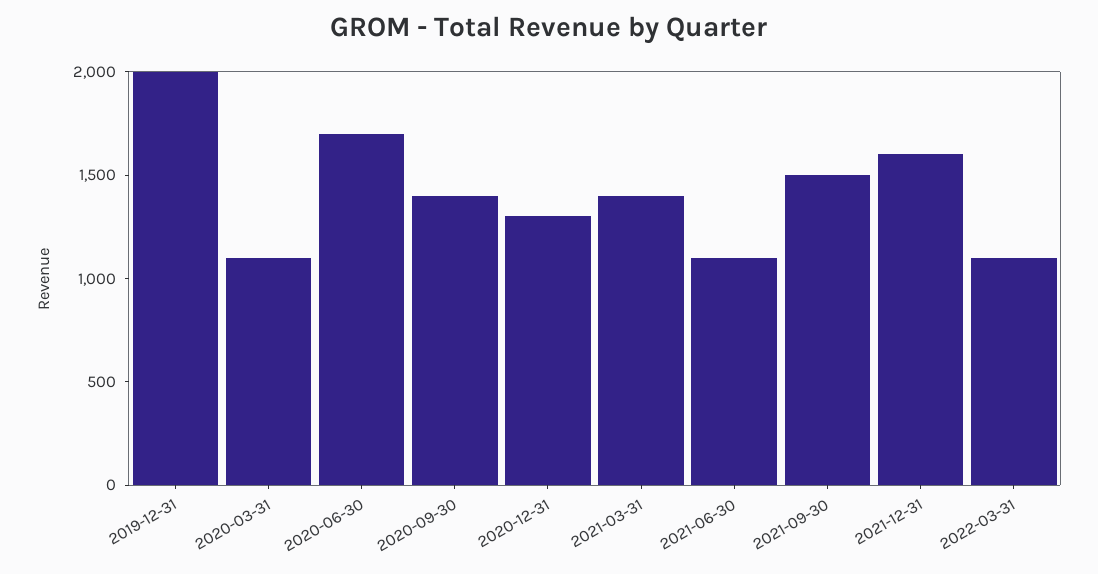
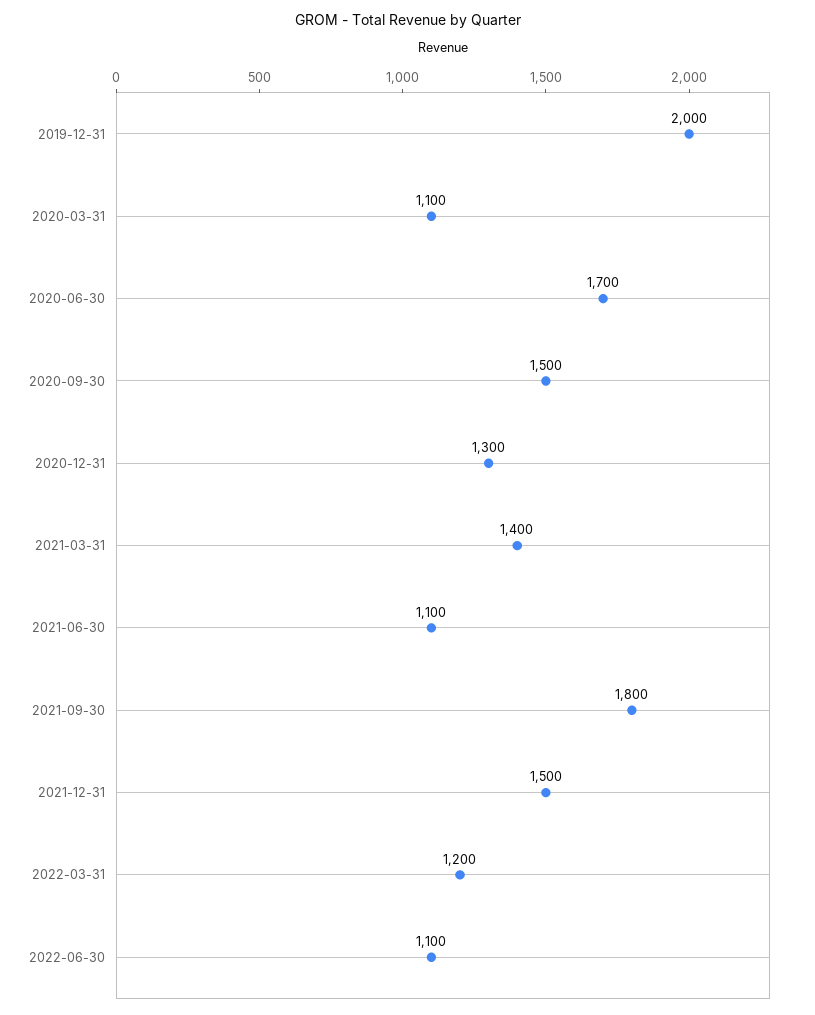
2020-09-30: 1400 -> 1500
2021-09-30: 1500 -> 1800
2021-12-31: 1600 -> 1500
2022-03-31: 1100 -> 1200
2022-06-30: none -> 1100

